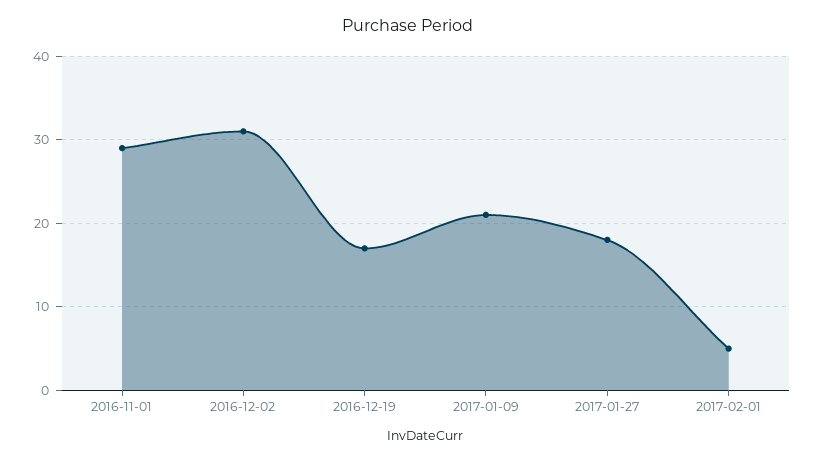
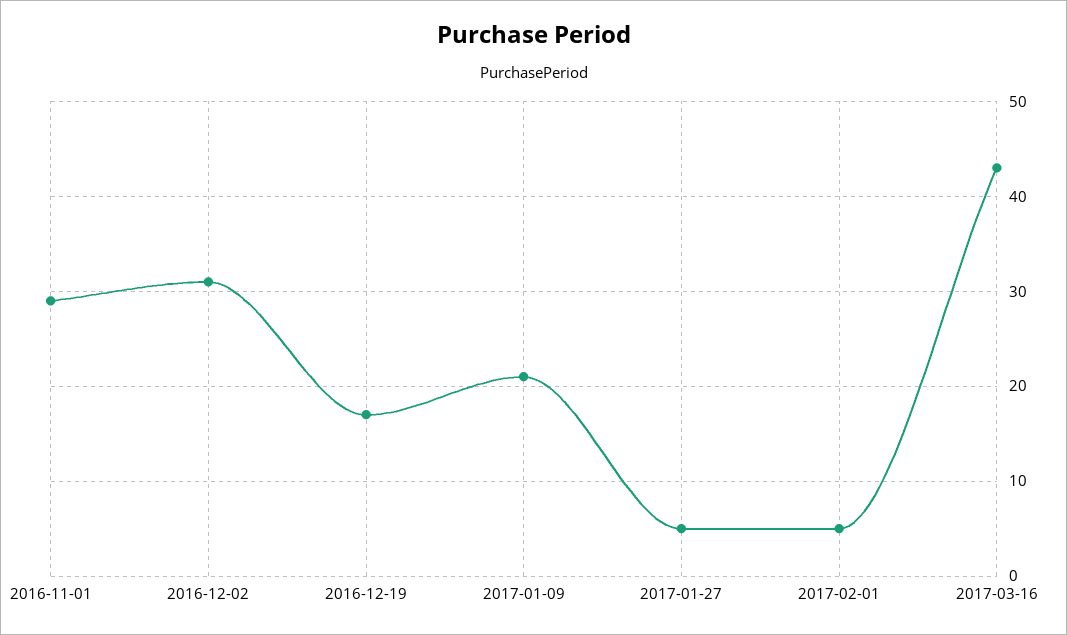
2017-01-27: 18 -> 5
2017-03-16: none -> 43

